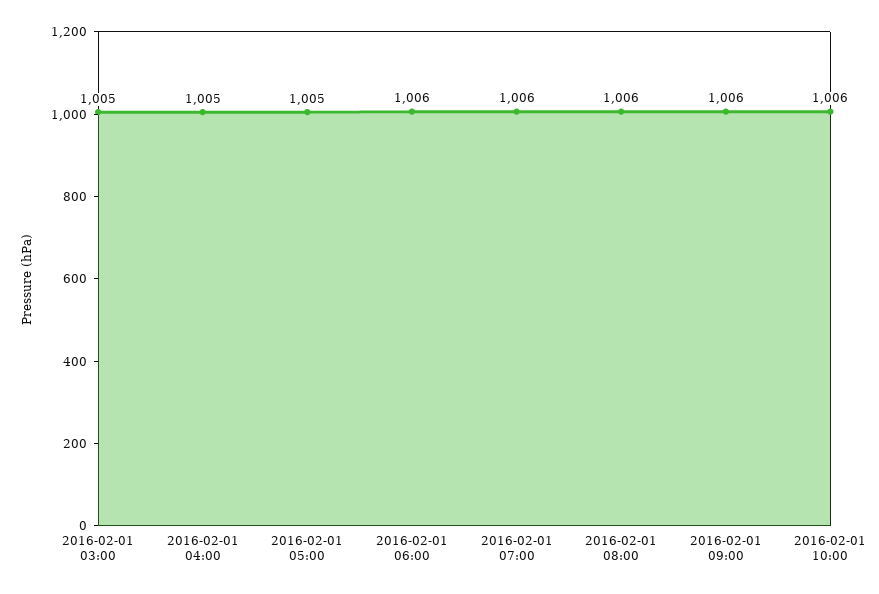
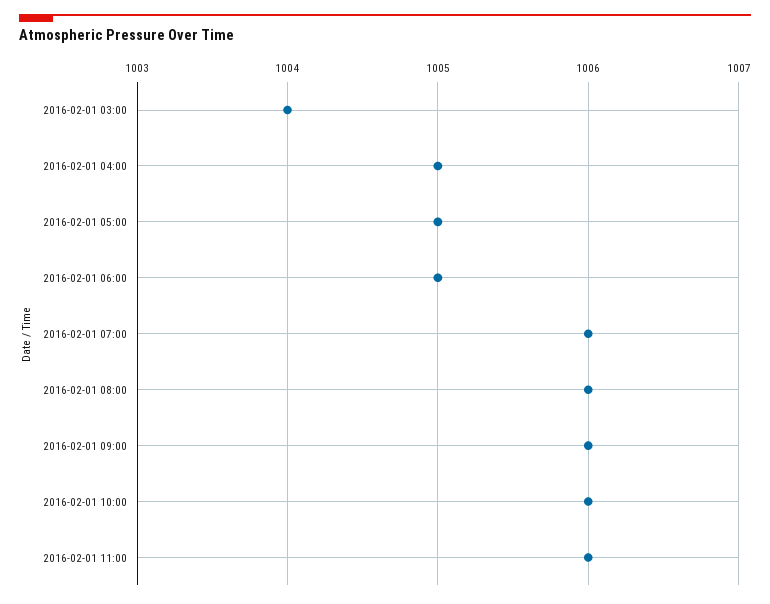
2016-02-01 03:00: 1005 -> 1004
2016-02-01 06:00: 1006 -> 1005
2016-02-01 11:00: none -> 1006

